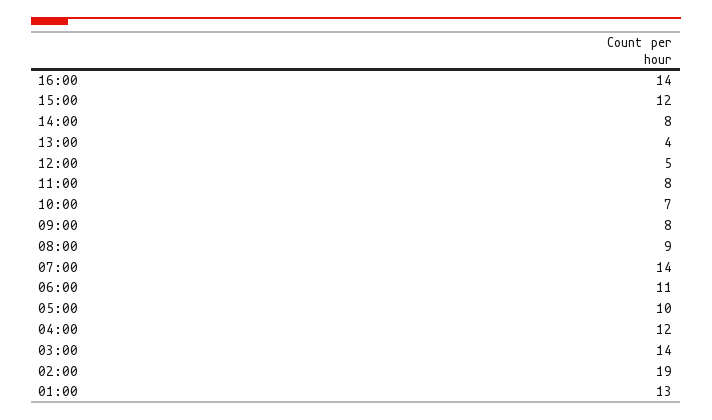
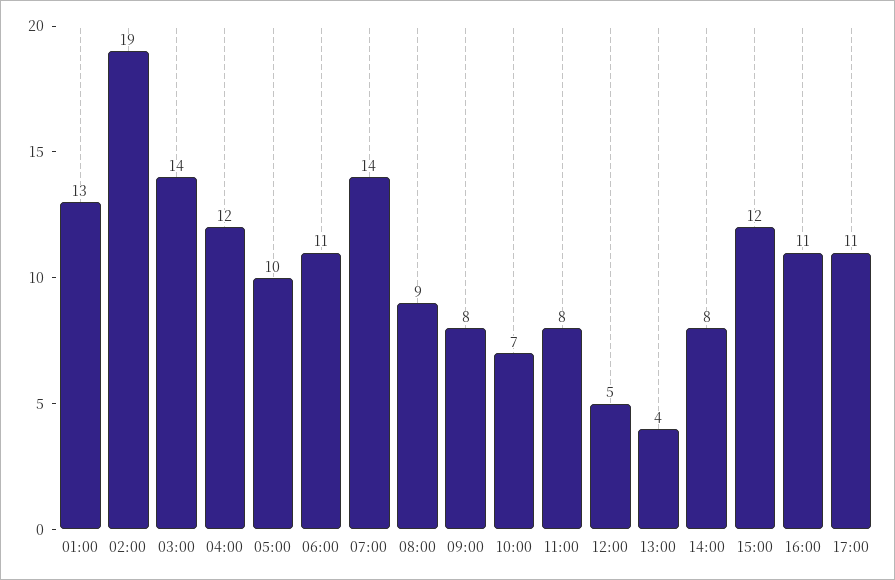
16:00: 14 -> 11
17:00: none -> 11

